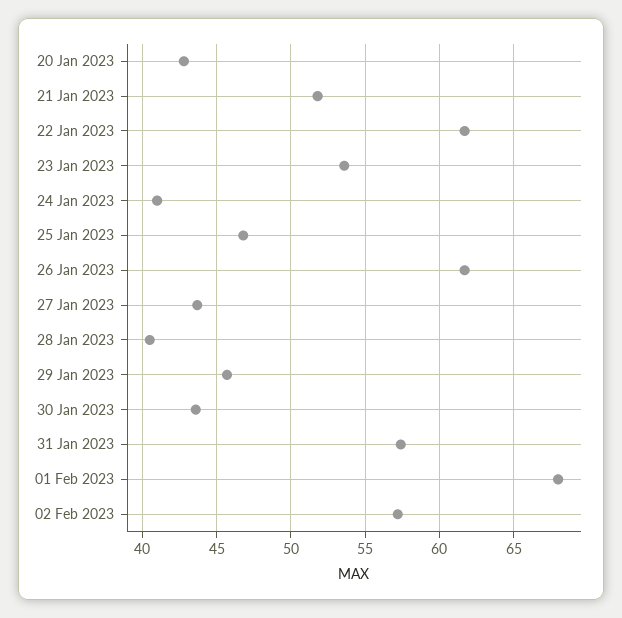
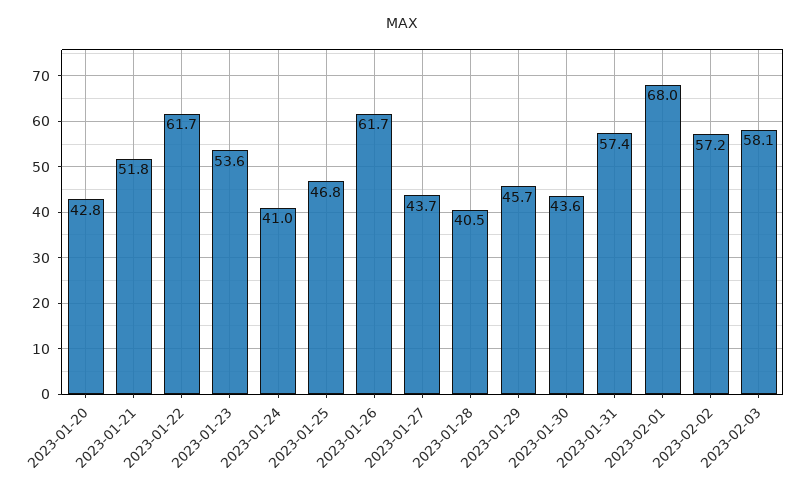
2023-02-03: none -> 58.1

